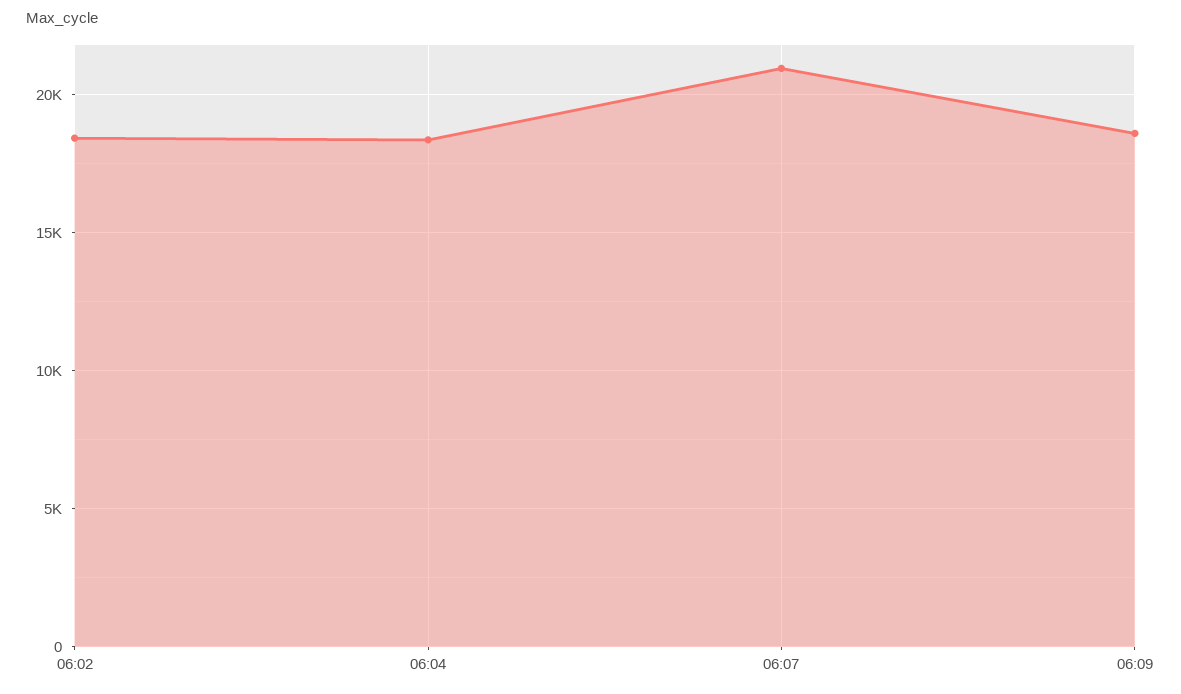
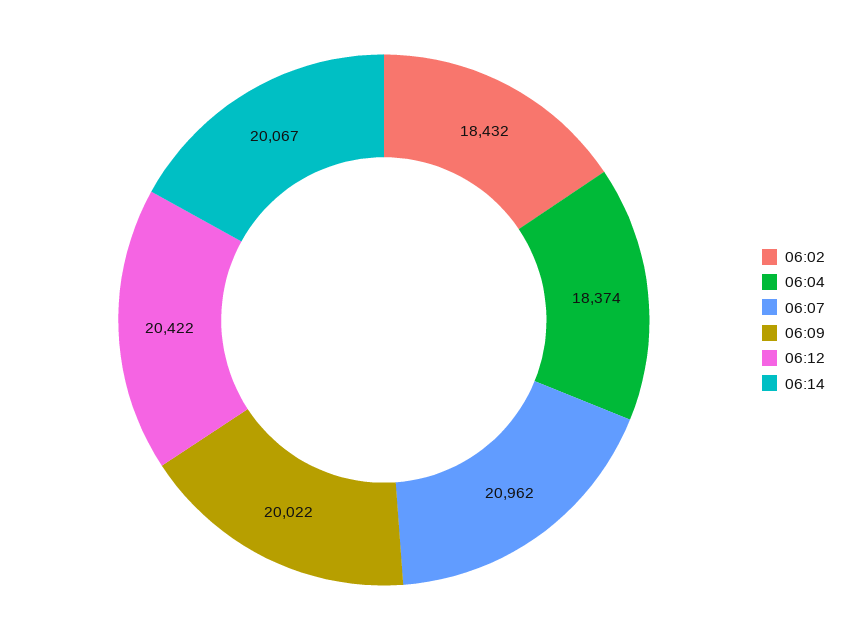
06:09: 18500 -> 20022
06:12: none -> 20422
06:14: none -> 20067

